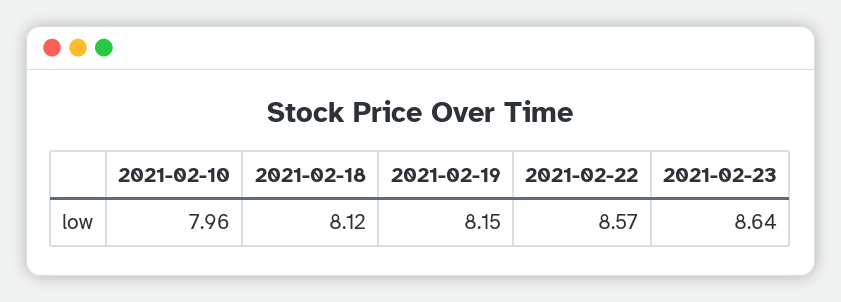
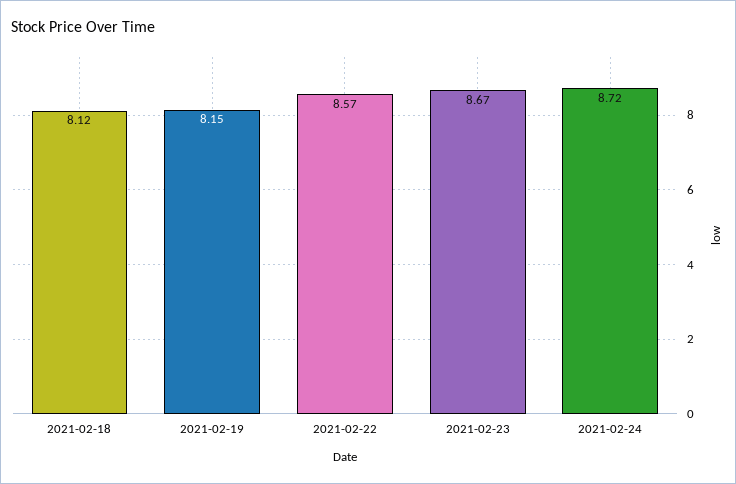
2021-02-10: 7.96 -> none
2021-02-23: 8.64 -> 8.67
2021-02-24: none -> 8.72

